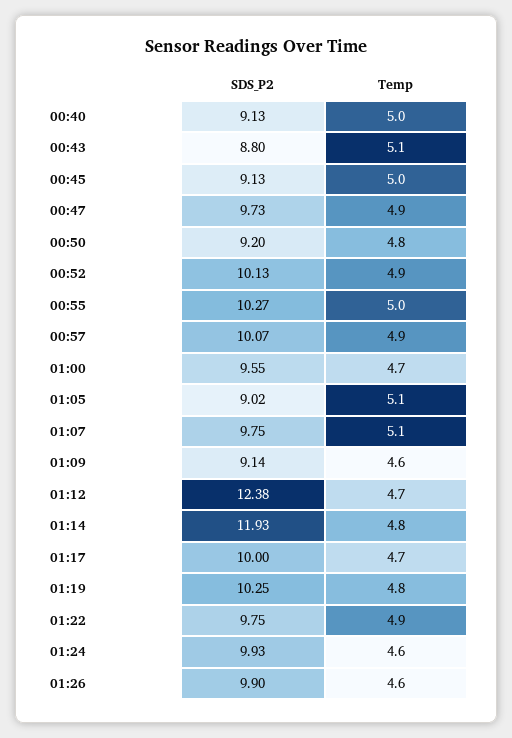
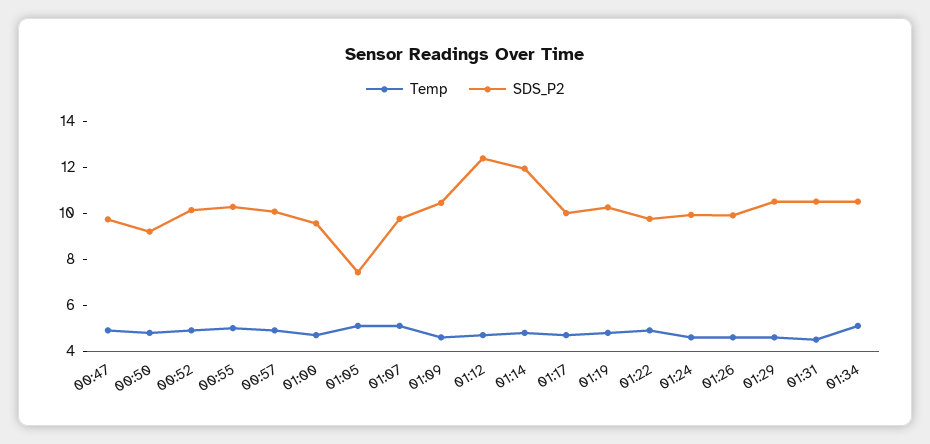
SDS_P2, 00:40: 9.13 -> none
Temp, 00:40: 5 -> none
SDS_P2, 00:43: 8.8 -> none
Temp, 00:43: 5.1 -> none
SDS_P2, 00:45: 9.13 -> none
Temp, 00:45: 5 -> none
SDS_P2, 01:05: 9.02 -> 7.5
SDS_P2, 01:09: 9.14 -> 10.5
Temp, 01:29: none -> 4.5
SDS_P2, 01:29: none -> 10.5
Temp, 01:31: none -> 4.5
SDS_P2, 01:31: none -> 10.5
Temp, 01:34: none -> 5
SDS_P2, 01:34: none -> 10.5

